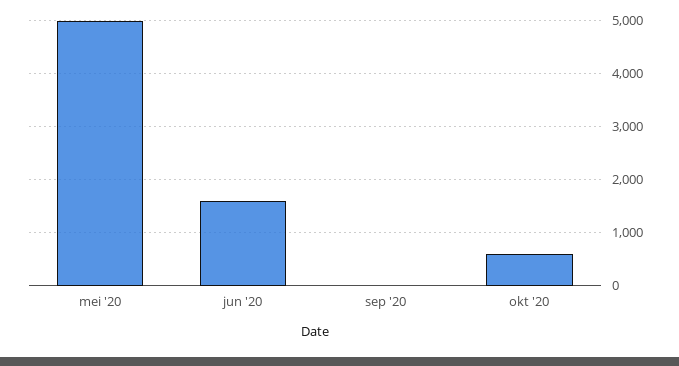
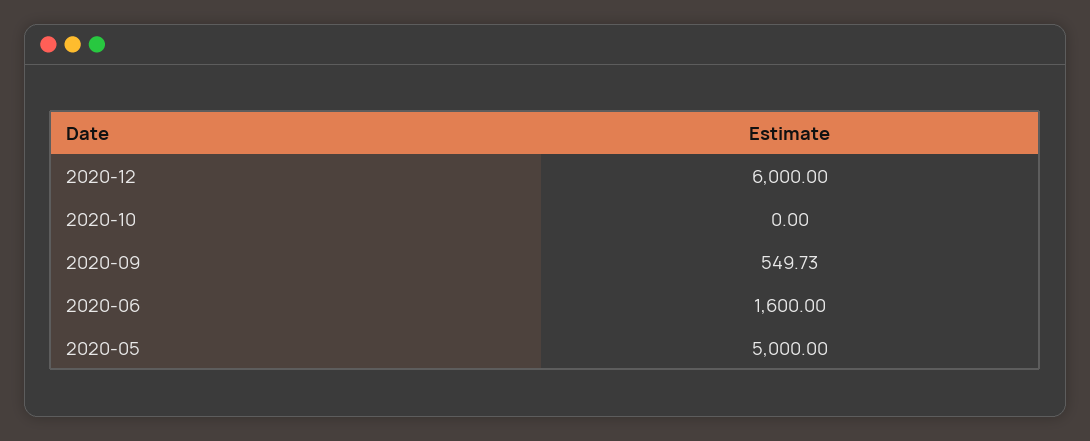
sep '20: 0 -> 549.73
okt '20: 600 -> 0
2020-12: none -> 6000

